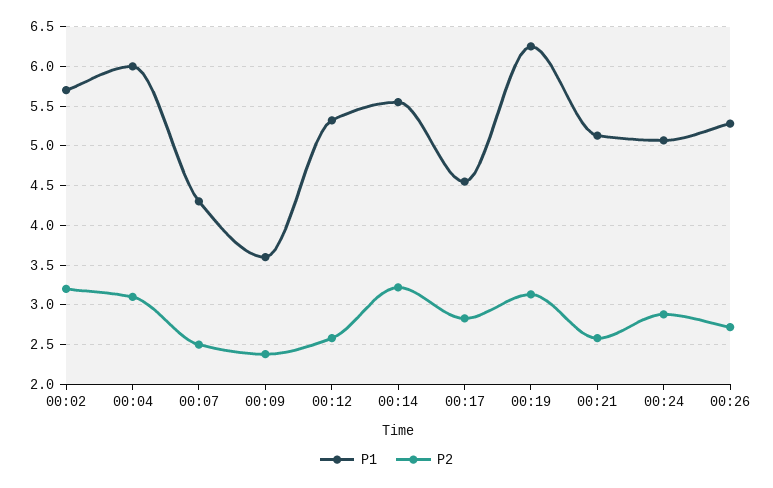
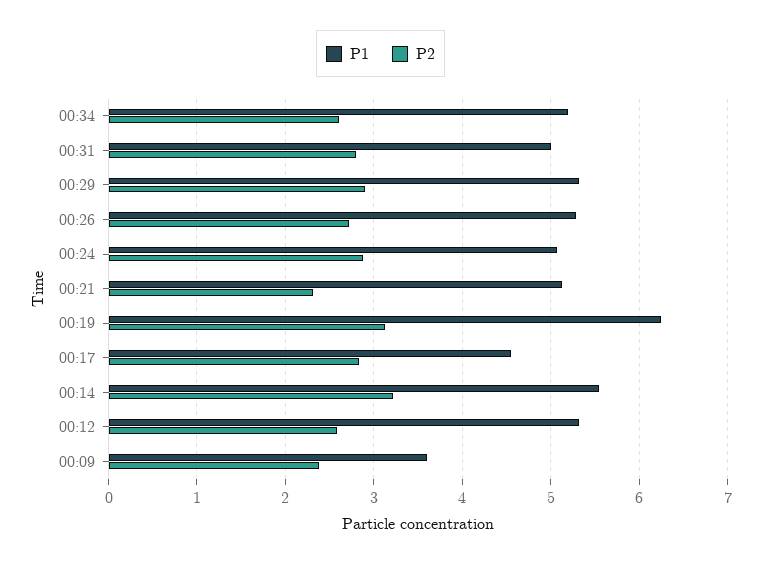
P1, 00:02: 5.7 -> none
P2, 00:02: 3.2 -> none
P1, 00:04: 6 -> none
P2, 00:04: 3.1 -> none
P1, 00:07: 4.3 -> none
P2, 00:07: 2.5 -> none
P2, 00:21: 2.6 -> 2.3
P1, 00:34: none -> 5.2
P2, 00:34: none -> 2.6
P1, 00:31: none -> 5
P2, 00:31: none -> 2.8
P1, 00:29: none -> 5.3
P2, 00:29: none -> 2.9

